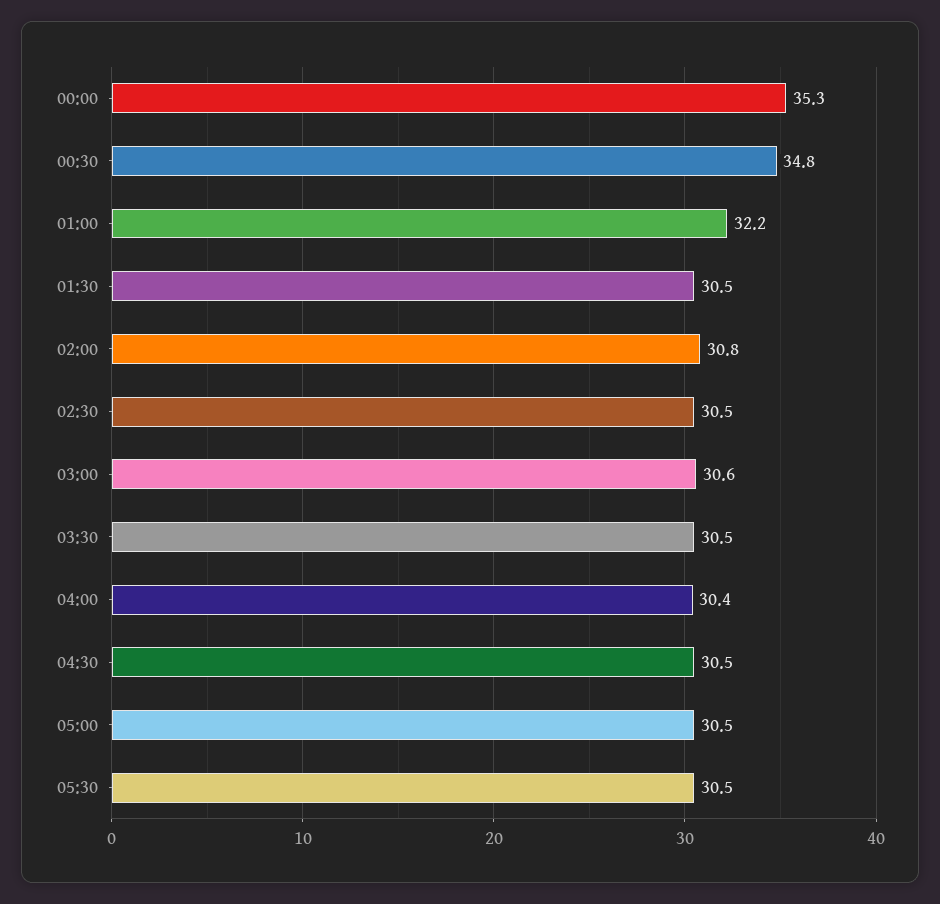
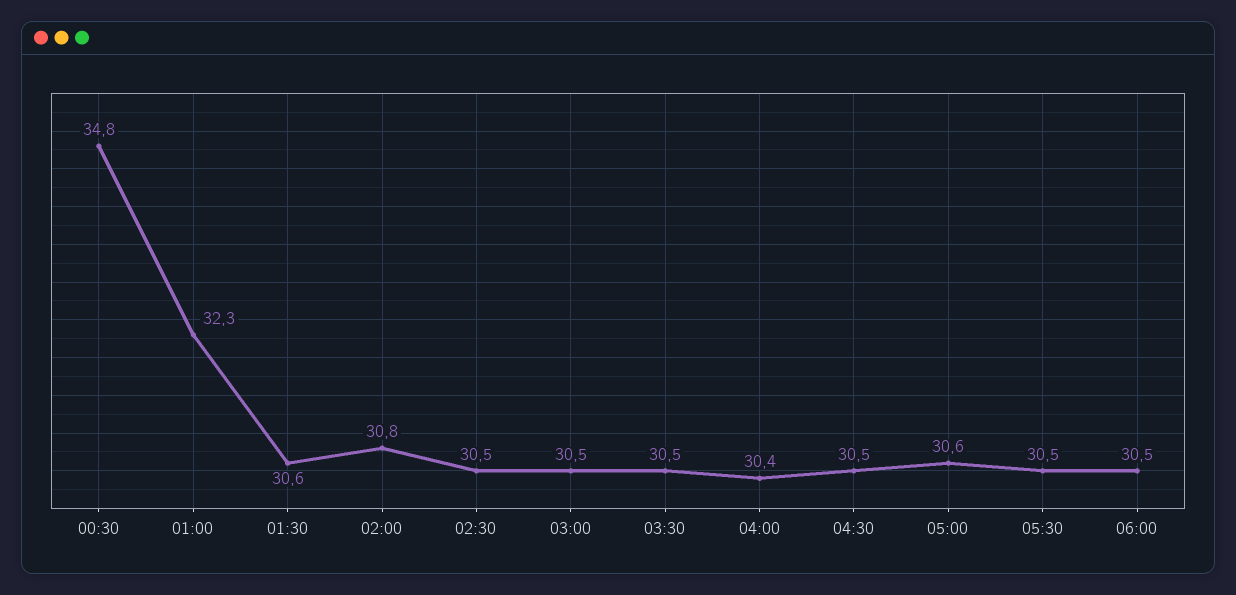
00:00: 35.3 -> none
01:00: 32.2 -> 32.3
01:30: 30.5 -> 30.6
03:00: 30.6 -> 30.5
05:00: 30.5 -> 30.6
06:00: none -> 30.5

